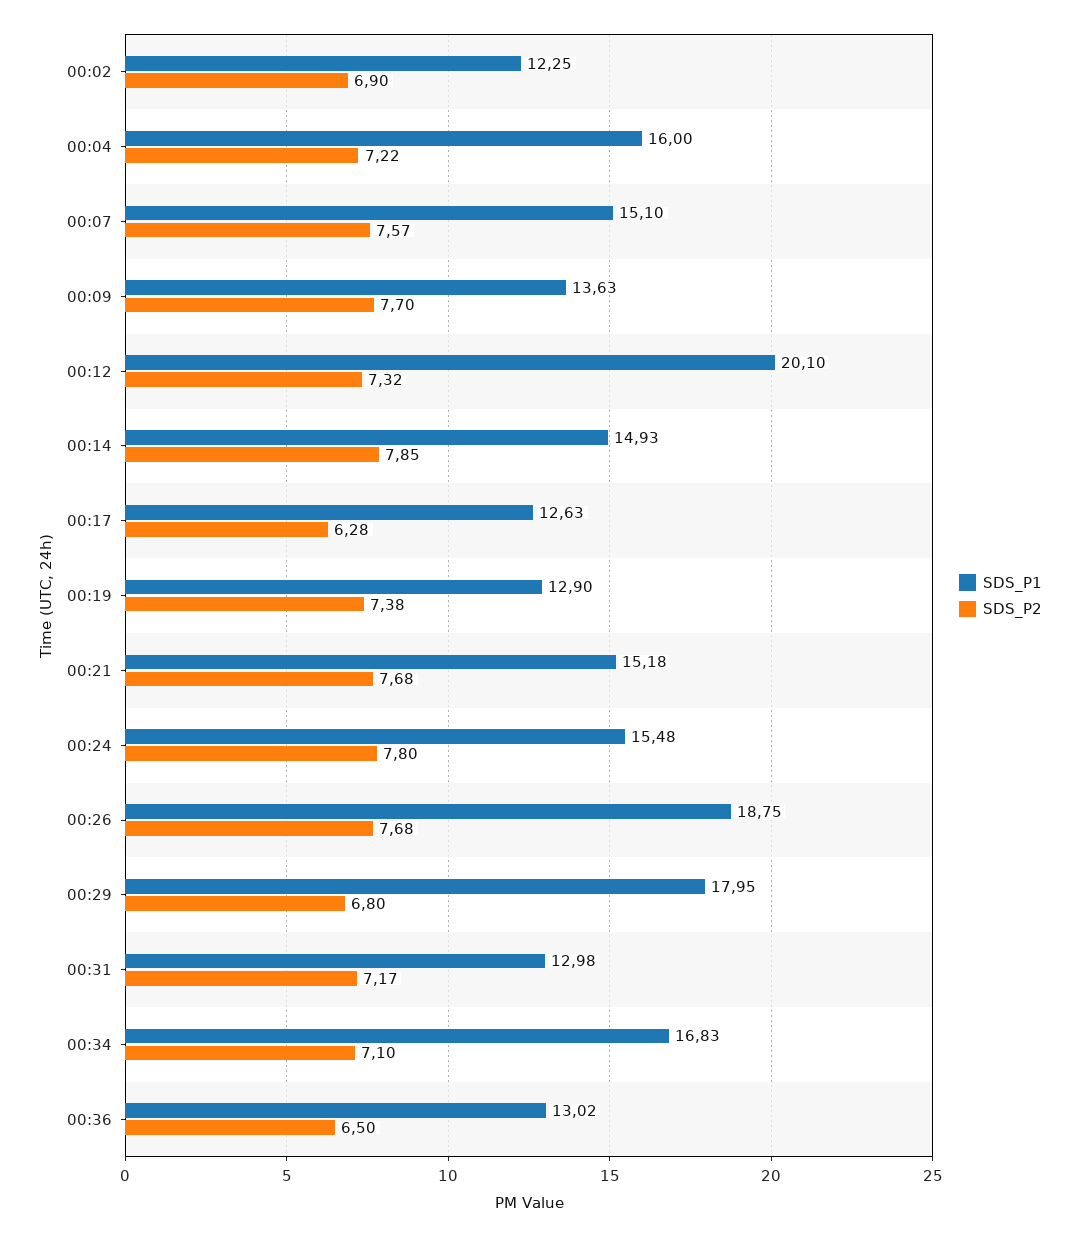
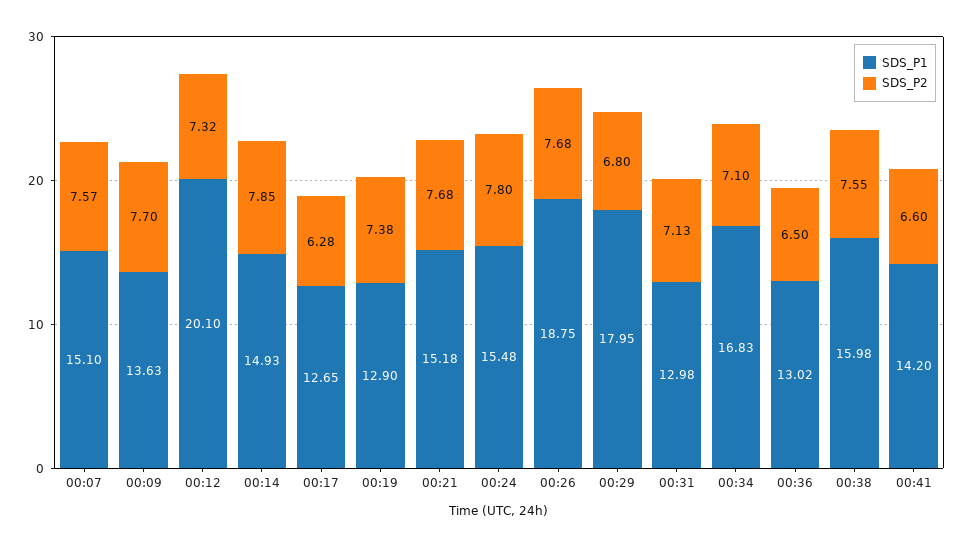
SDS_P1, 00:02: 12.25 -> none
SDS_P2, 00:02: 6.9 -> none
SDS_P1, 00:04: 16 -> none
SDS_P2, 00:04: 7.22 -> none
SDS_P1, 00:17: 12.63 -> 12.65
SDS_P2, 00:31: 7.17 -> 7.13
SDS_P1, 00:38: none -> 15.98
SDS_P2, 00:38: none -> 7.55
SDS_P1, 00:41: none -> 14.2
SDS_P2, 00:41: none -> 6.6

